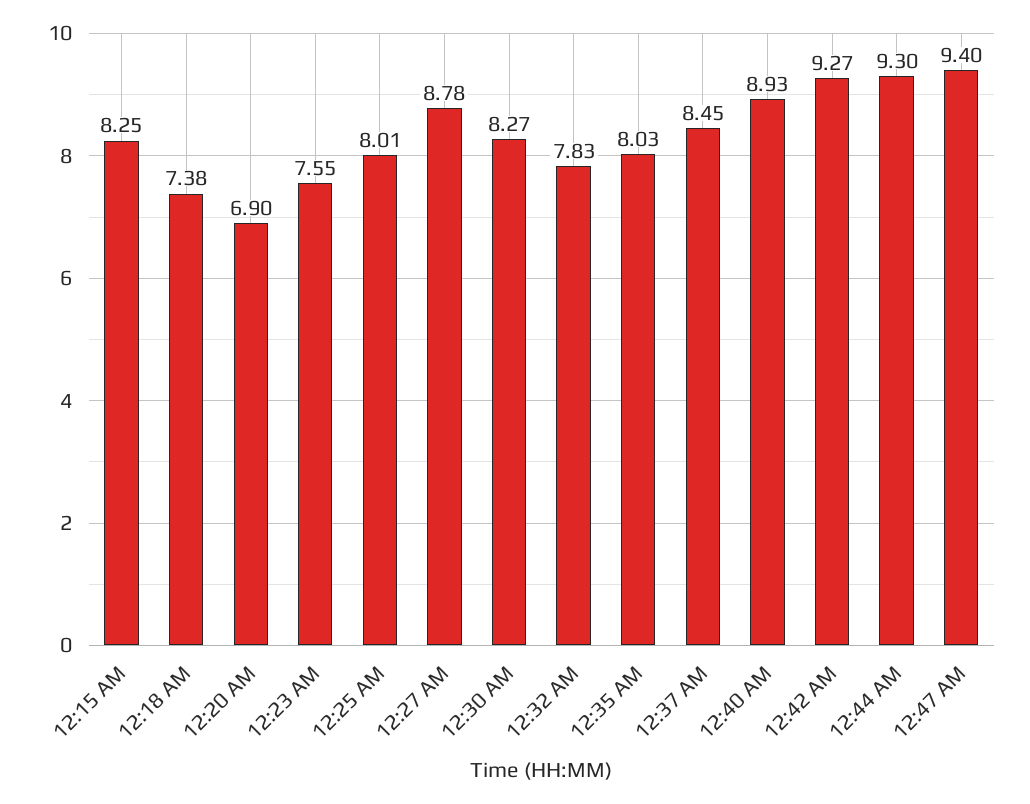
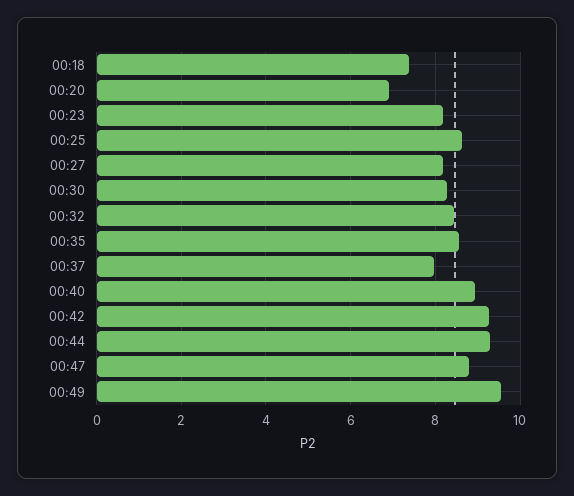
12:15 AM: 8.25 -> none
12:23 AM: 7.55 -> 8.2
12:25 AM: 8.01 -> 8.6
12:27 AM: 8.78 -> 8.2
12:32 AM: 7.83 -> 8.4
12:35 AM: 8.03 -> 8.6
12:37 AM: 8.45 -> 8
12:47 AM: 9.4 -> 8.8
00:49: none -> 9.6

